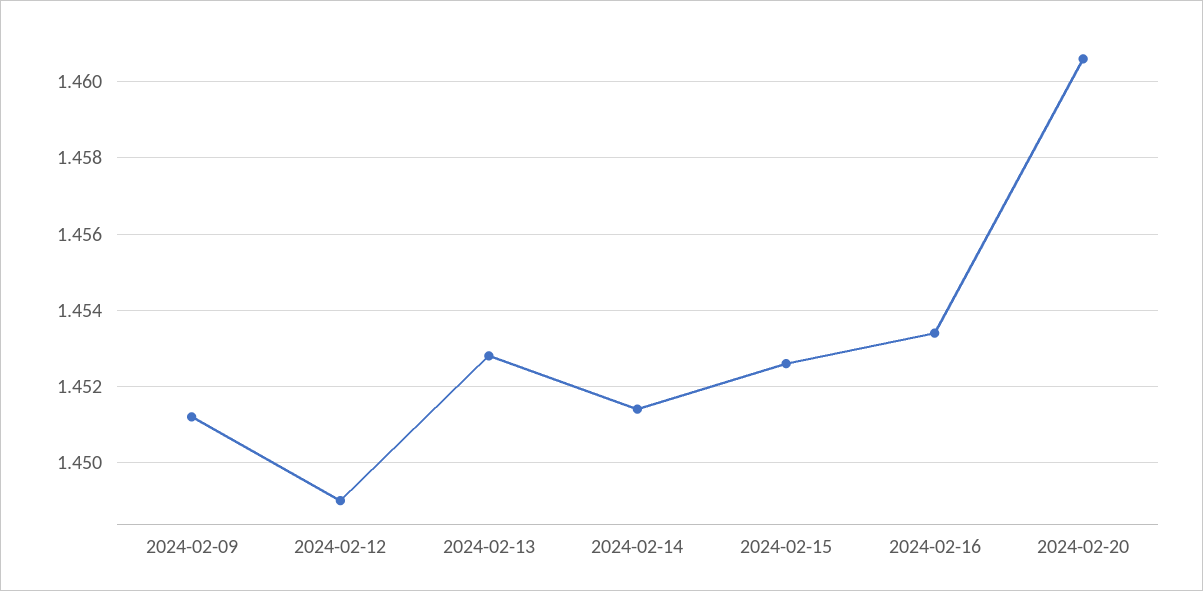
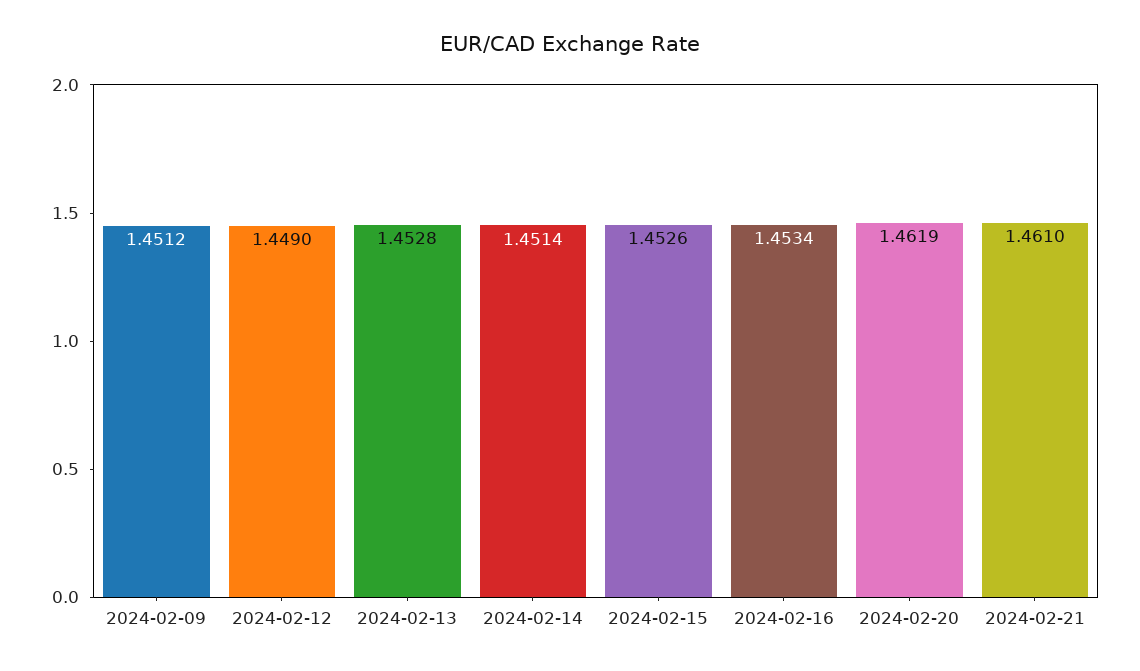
2024-02-20: 1.4605 -> 1.4619
2024-02-21: none -> 1.461

